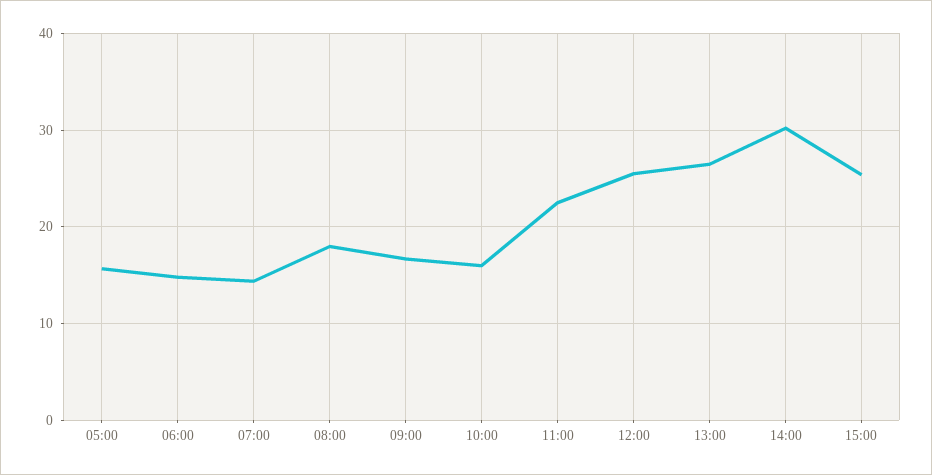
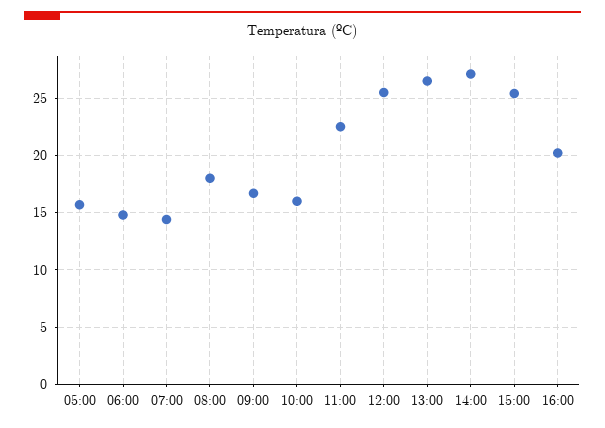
14:00: 30 -> 27
16:00: none -> 20

